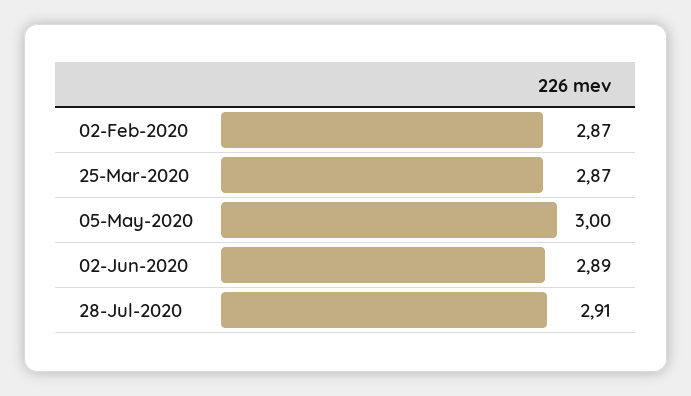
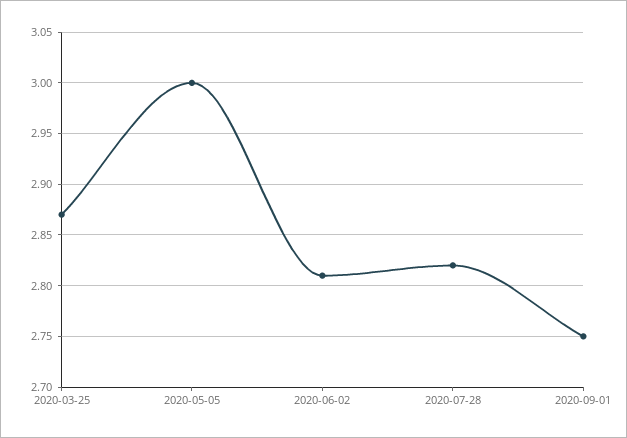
02-Feb-2020: 2.87 -> none
02-Jun-2020: 2.89 -> 2.81
28-Jul-2020: 2.91 -> 2.82
2020-09-01: none -> 2.75

